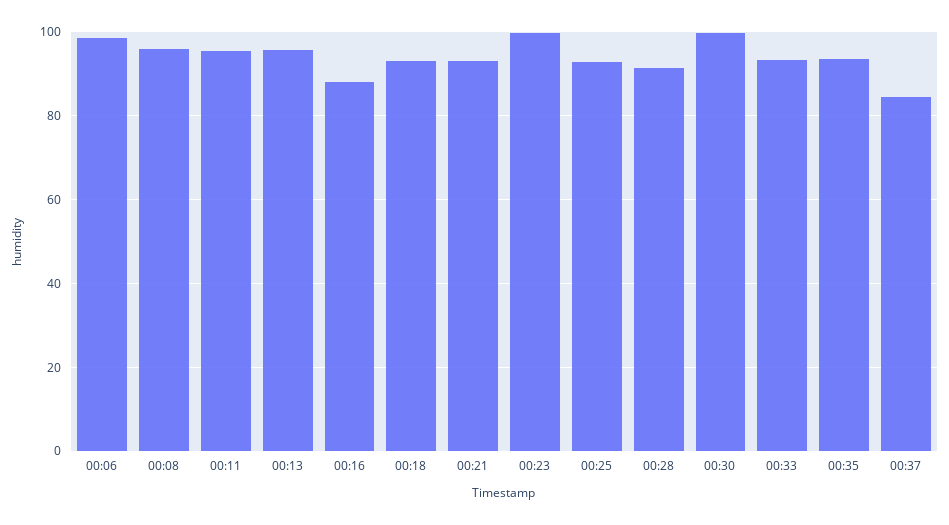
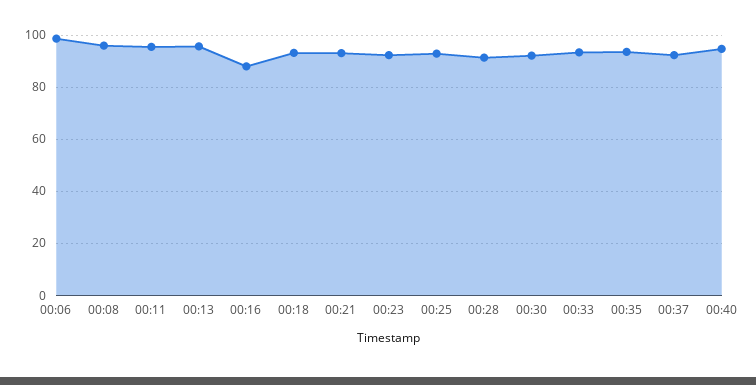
00:23: 100 -> 92.5
00:30: 100 -> 92.5
00:37: 84 -> 92.5
00:40: none -> 95

